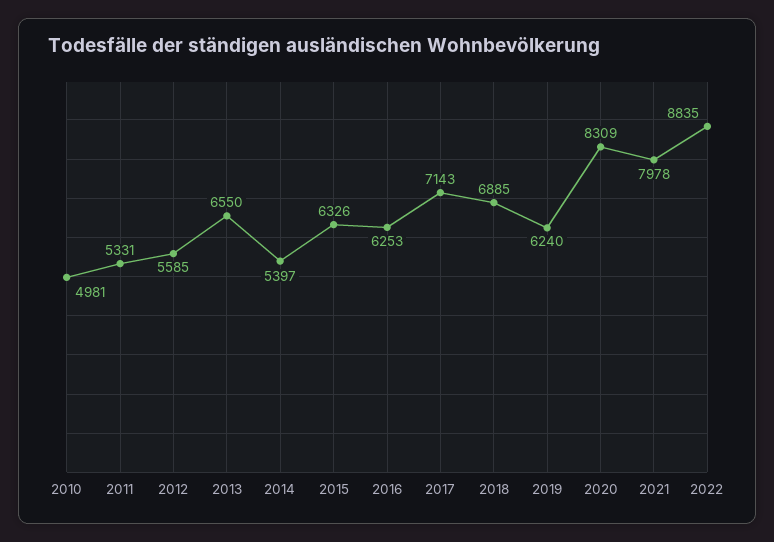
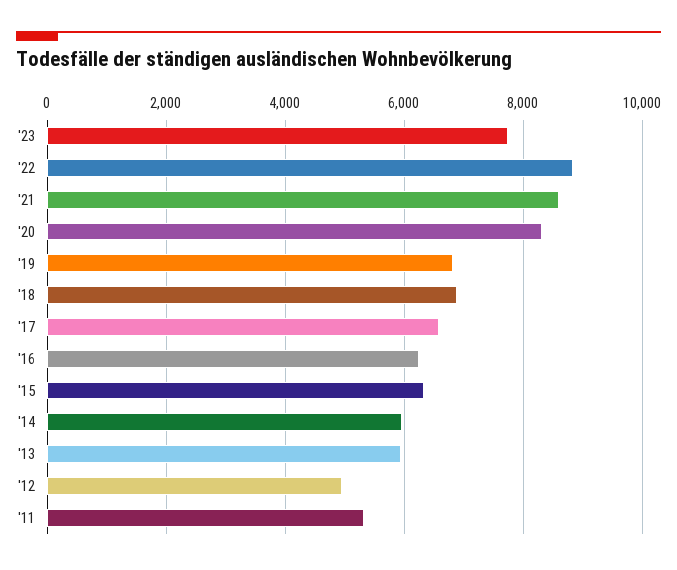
2010: 4981 -> none
2012: 5585 -> 5000
2013: 6550 -> 6000
2014: 5397 -> 6000
2017: 7143 -> 6600
2019: 6240 -> 6800
2021: 7978 -> 8600
'23: none -> 7800

